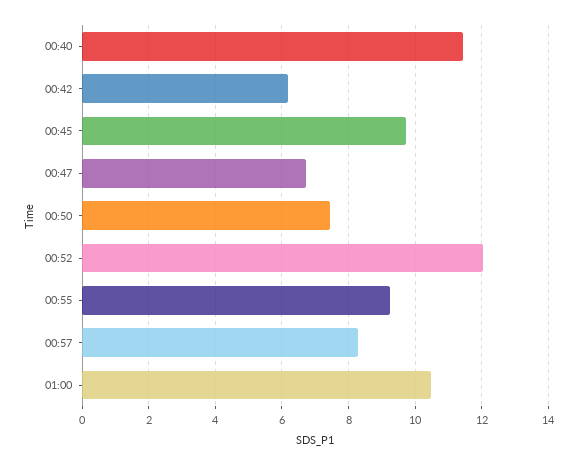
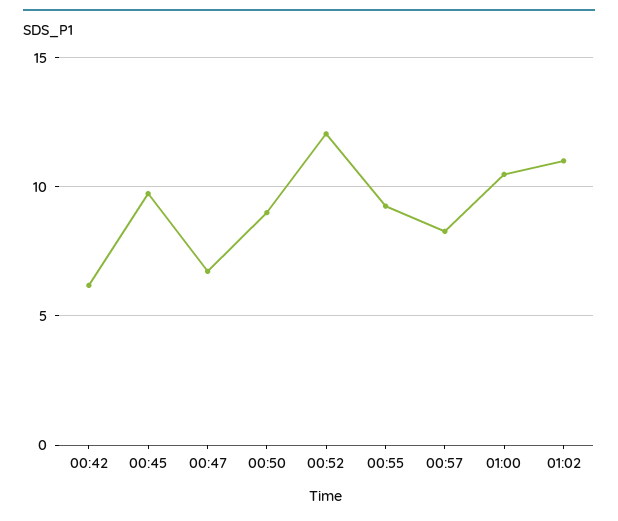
00:40: 11.4 -> none
00:50: 7.4 -> 9
01:02: none -> 11

